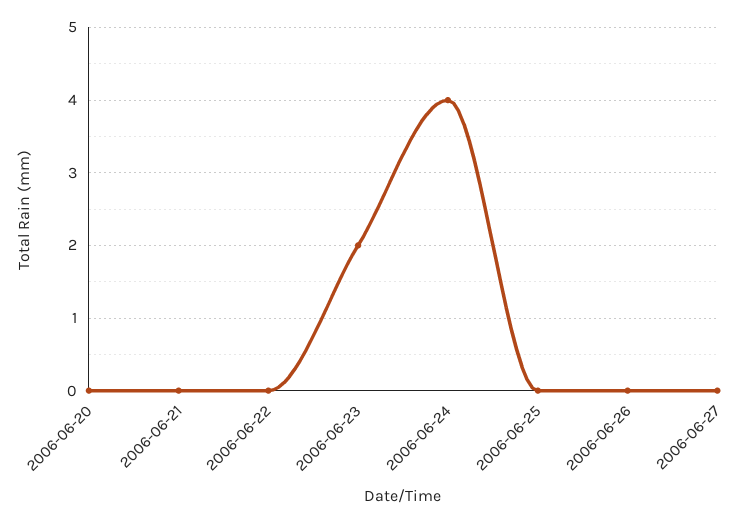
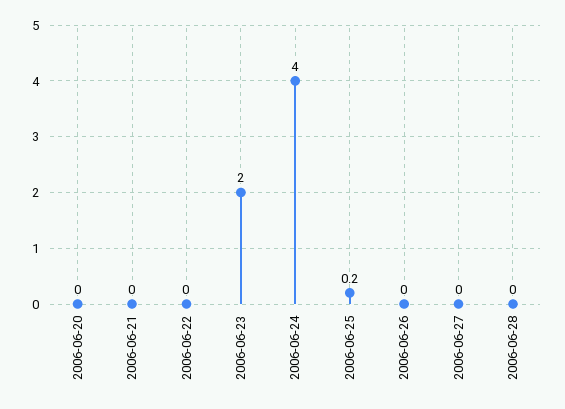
2006-06-25: 0 -> 0.2
2006-06-28: none -> 0

